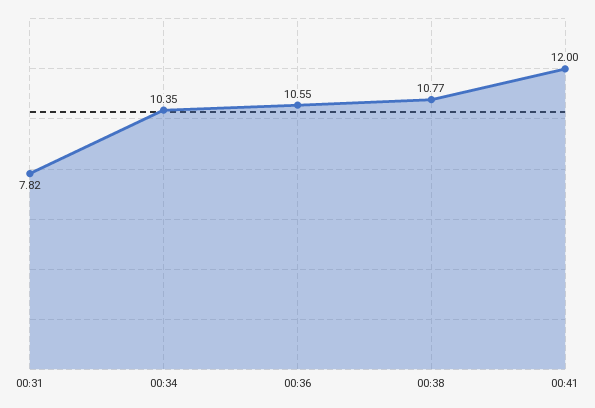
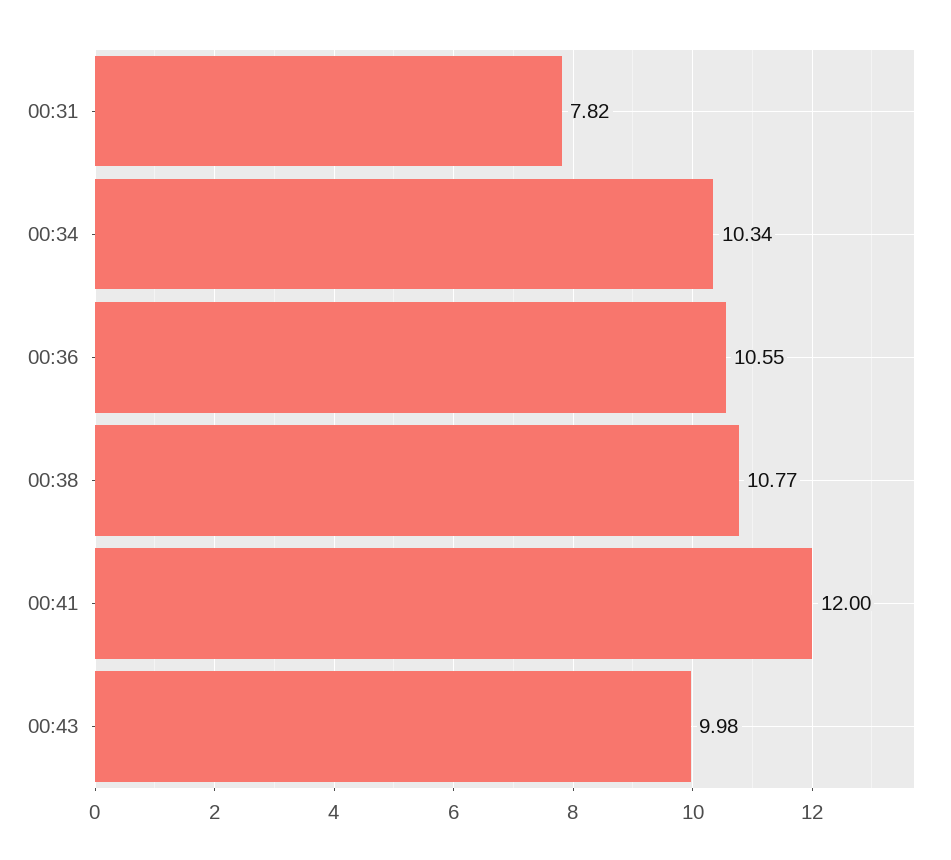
00:34: 10.35 -> 10.34
00:43: none -> 9.98

